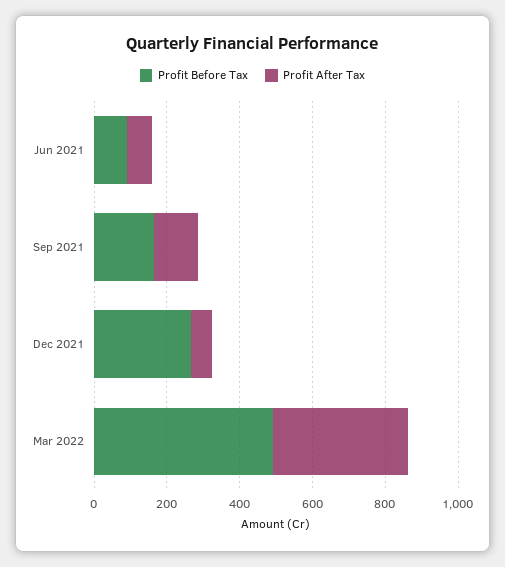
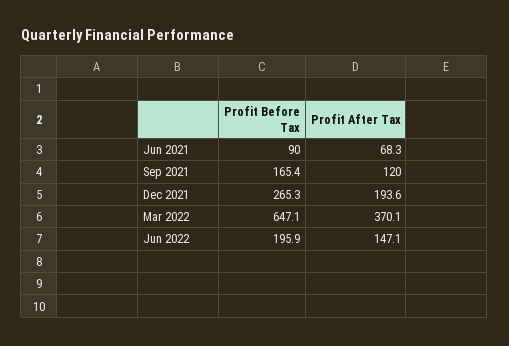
Profit After Tax, Dec 2021: 50 -> 193.6
Profit Before Tax, Mar 2022: 500 -> 647.1
Profit Before Tax, Jun 2022: none -> 195.9
Profit After Tax, Jun 2022: none -> 147.1

